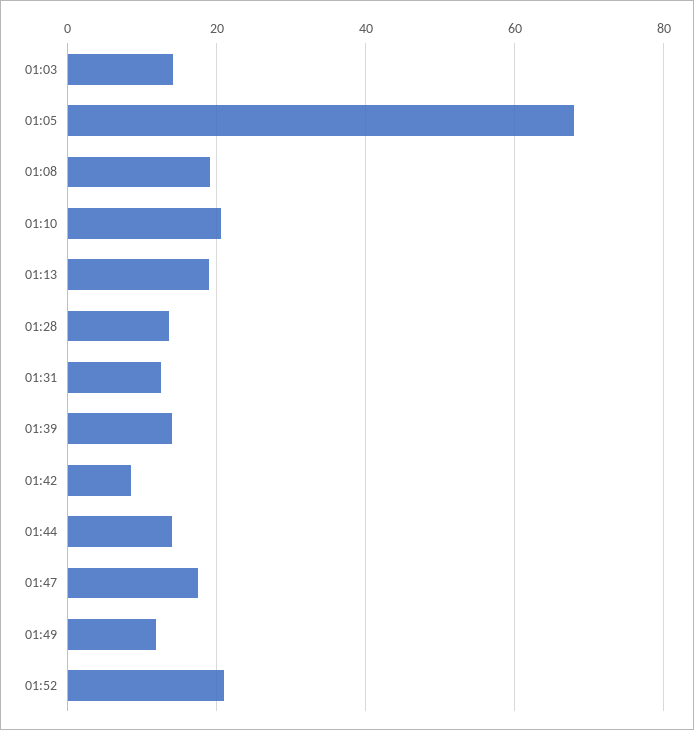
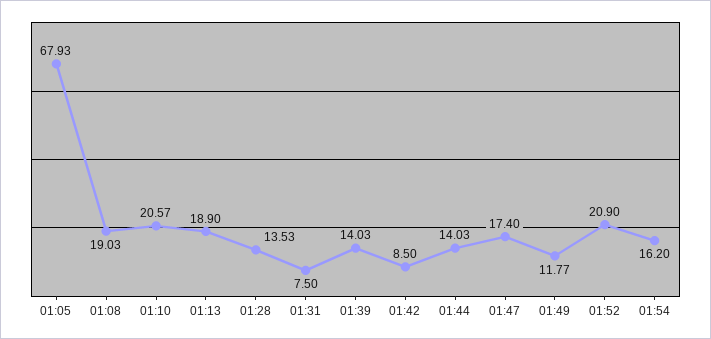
01:03: 14 -> none
01:31: 12 -> 7.5
01:54: none -> 16.2

